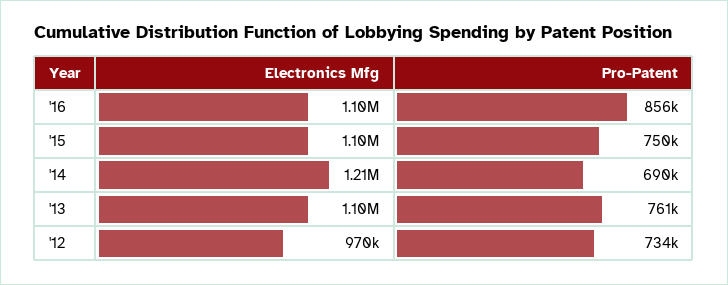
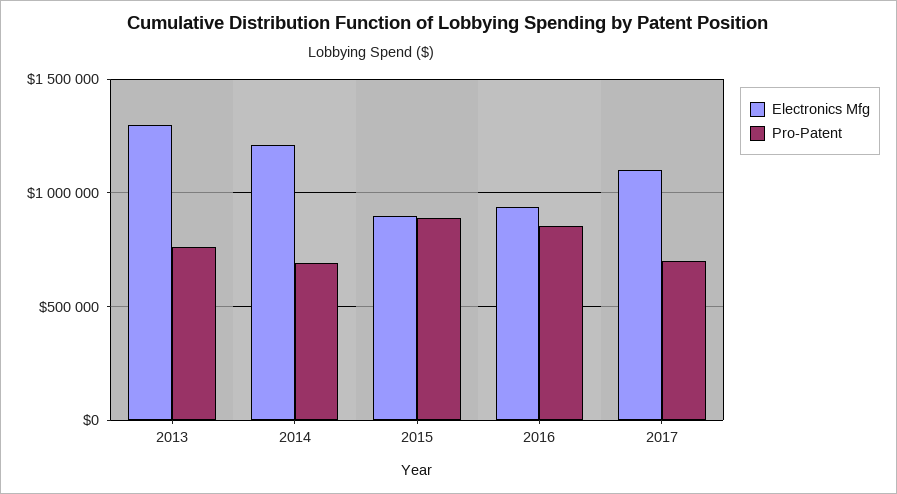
Electronics Mfg, '16: 1100000 -> 950000
Electronics Mfg, '15: 1100000 -> 900000
Pro-Patent, '15: 750000 -> 900000
Electronics Mfg, '13: 1100000 -> 1300000
Electronics Mfg, '12: 970000 -> none
Pro-Patent, '12: 734000 -> none
Electronics Mfg, 2017: none -> 1100000
Pro-Patent, 2017: none -> 700000

